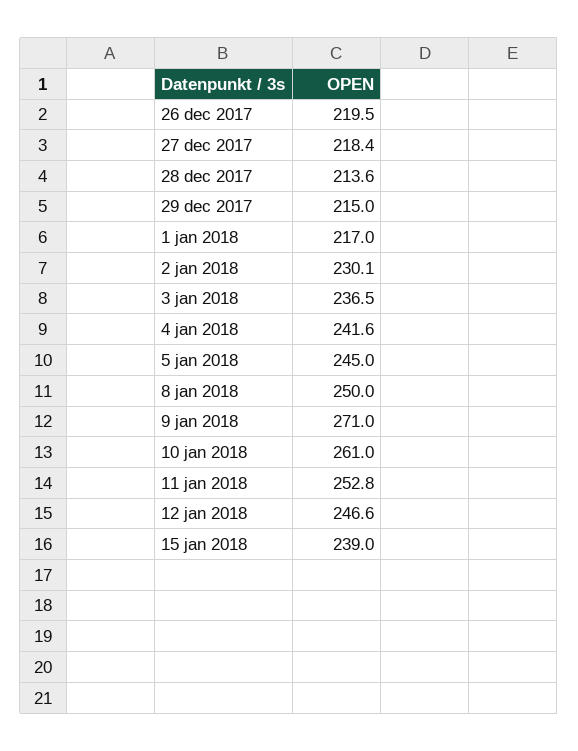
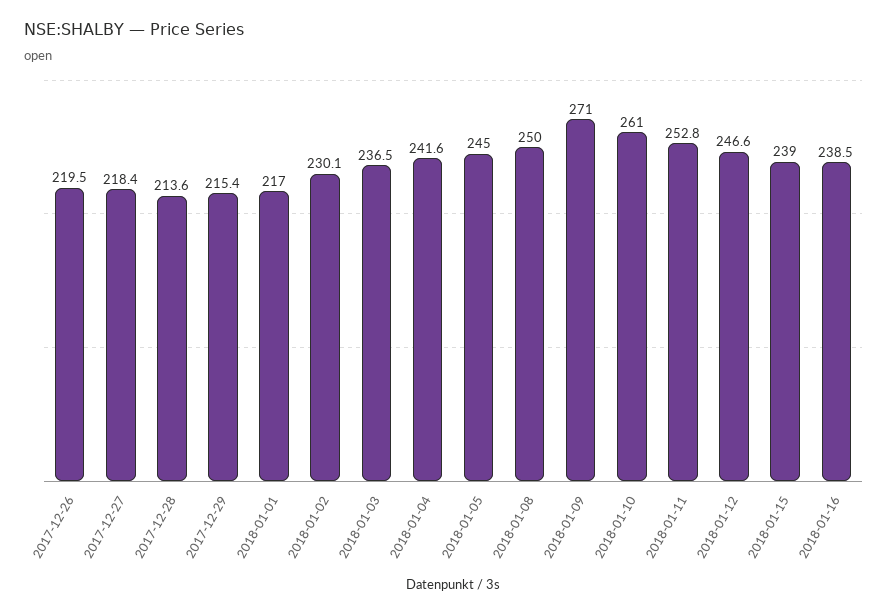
29 dec 2017: 215 -> 215.4
2018-01-16: none -> 238.5

